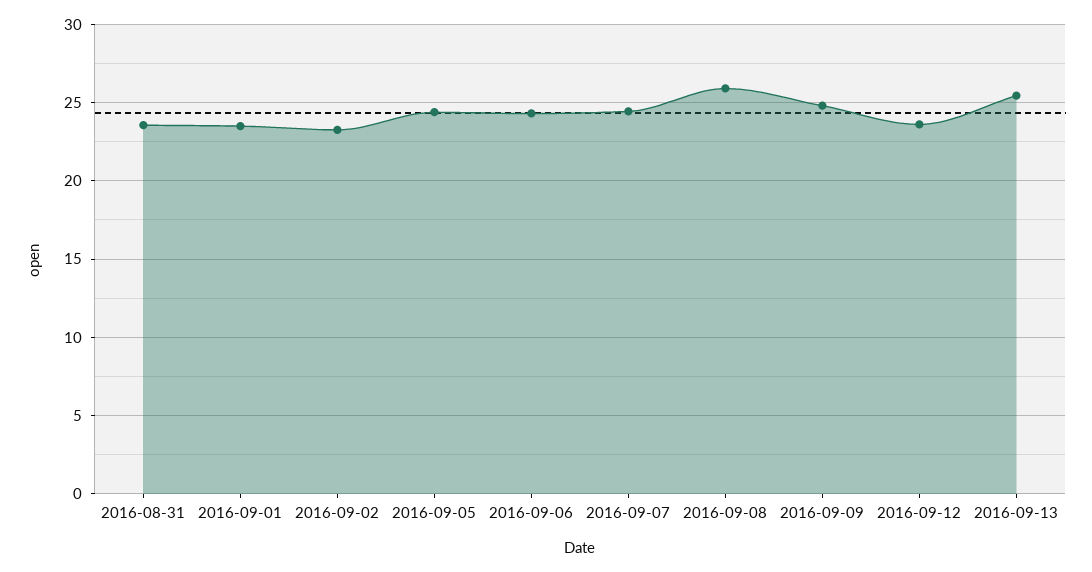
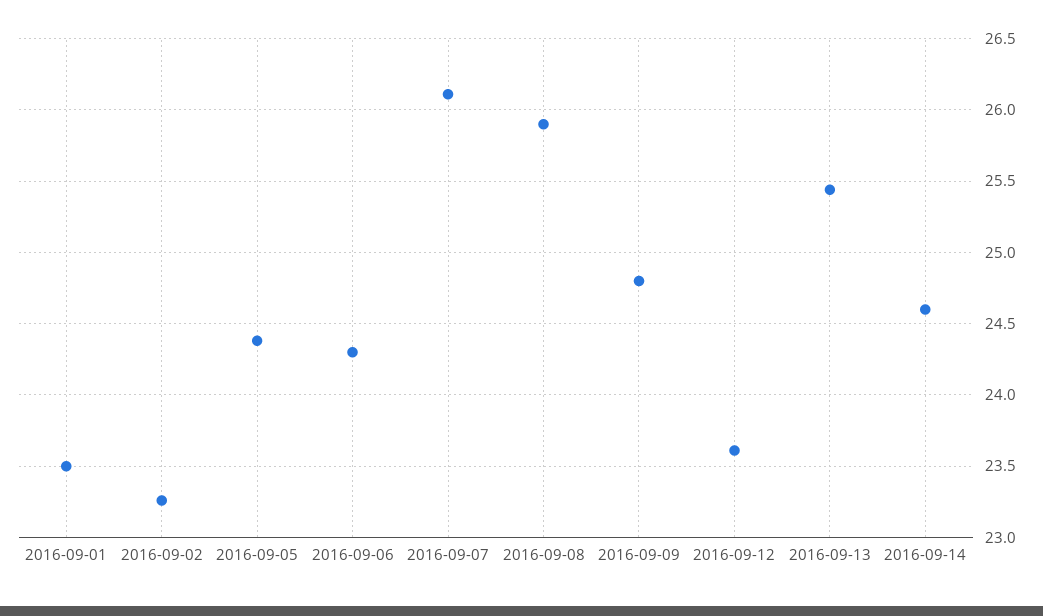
2016-08-31: 23.5 -> none
2016-09-07: 24.5 -> 26.1
2016-09-14: none -> 24.6

